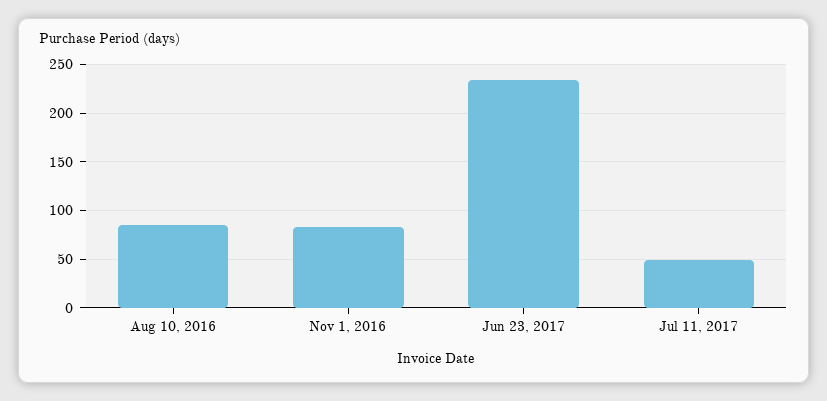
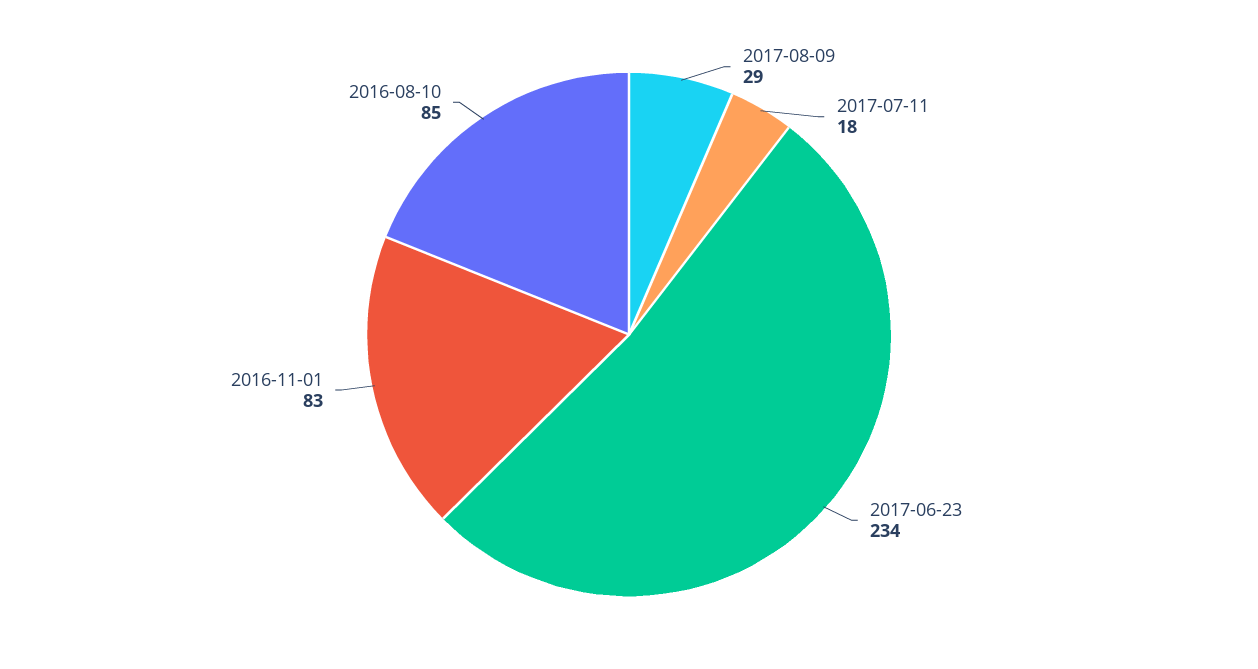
Jul 11, 2017: 50 -> 18
2017-08-09: none -> 29

